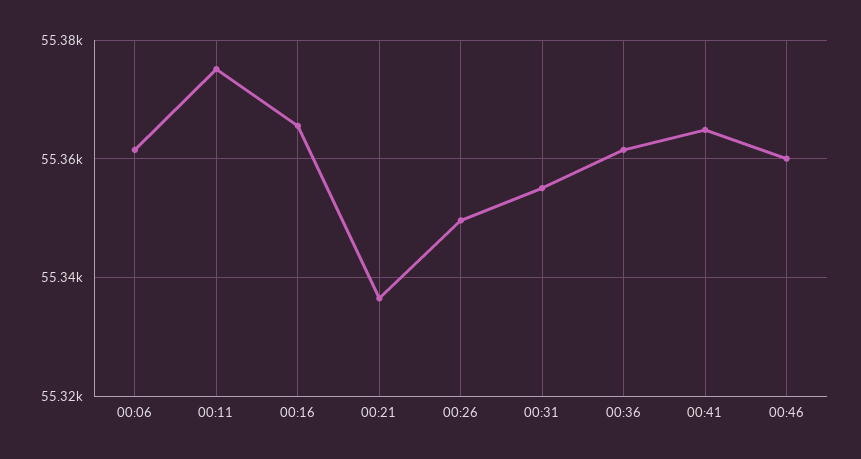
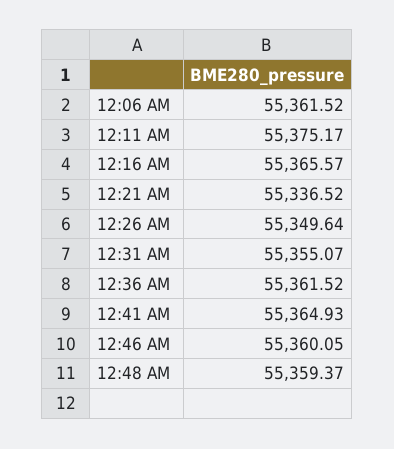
12:48 AM: none -> 55359.37

